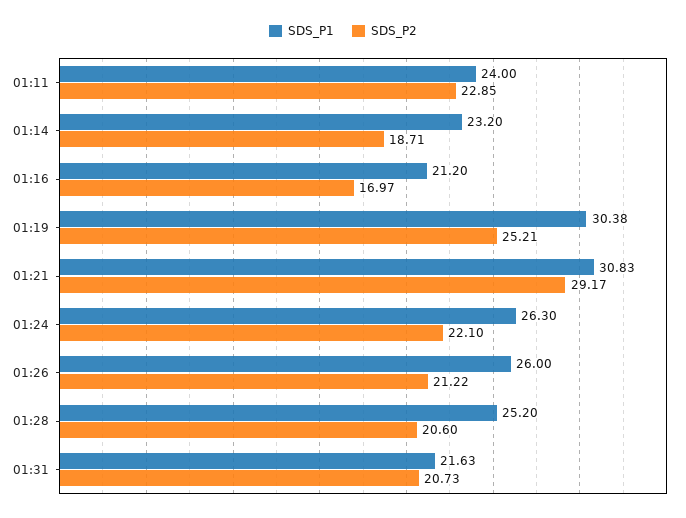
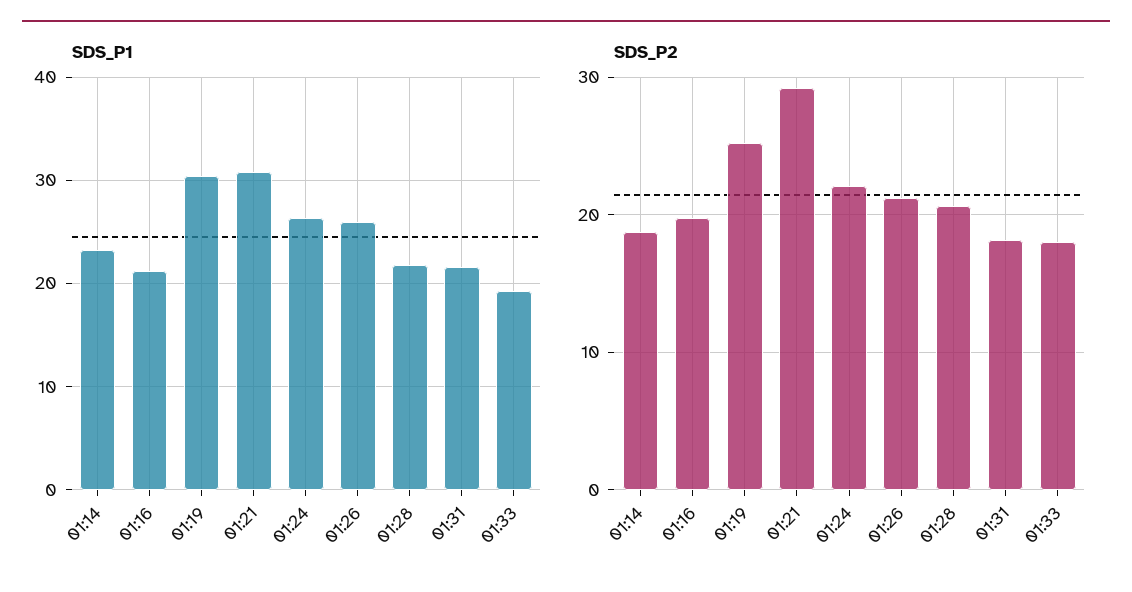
SDS_P1, 01:11: 24 -> none
SDS_P2, 01:11: 22.85 -> none
SDS_P2, 01:16: 16.97 -> 20
SDS_P1, 01:28: 25.2 -> 22
SDS_P2, 01:31: 20.73 -> 18
SDS_P1, 01:33: none -> 19
SDS_P2, 01:33: none -> 18

